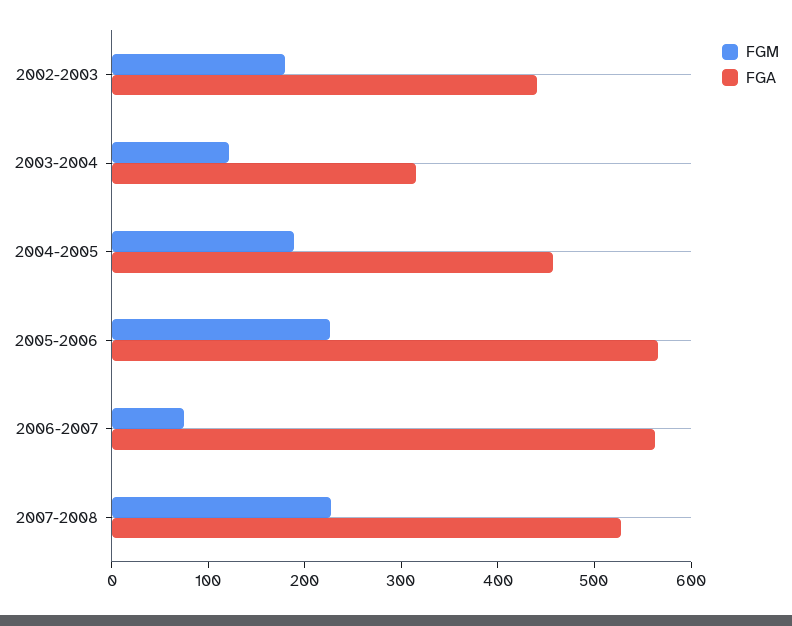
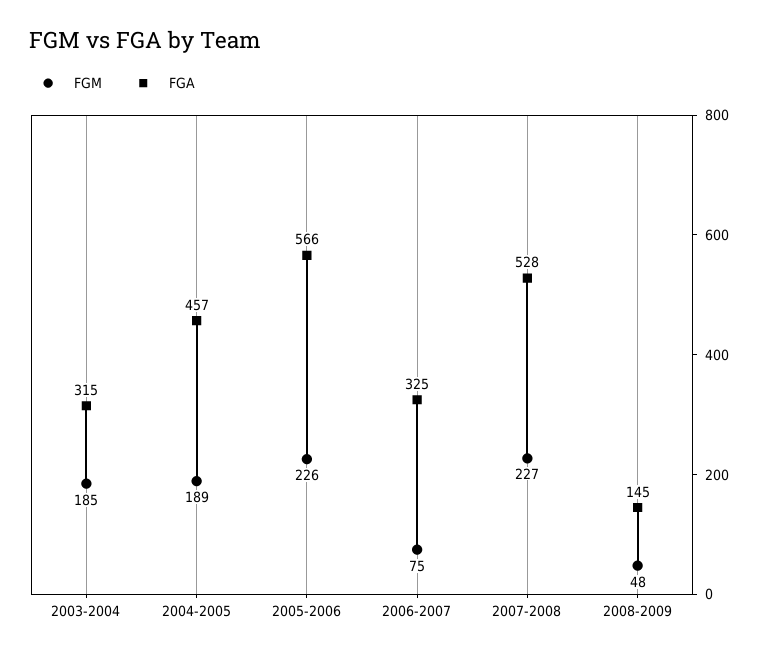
FGM, 2002-2003: 180 -> none
FGA, 2002-2003: 440 -> none
FGM, 2003-2004: 120 -> 185
FGA, 2006-2007: 560 -> 325
FGM, 2008-2009: none -> 48
FGA, 2008-2009: none -> 145

